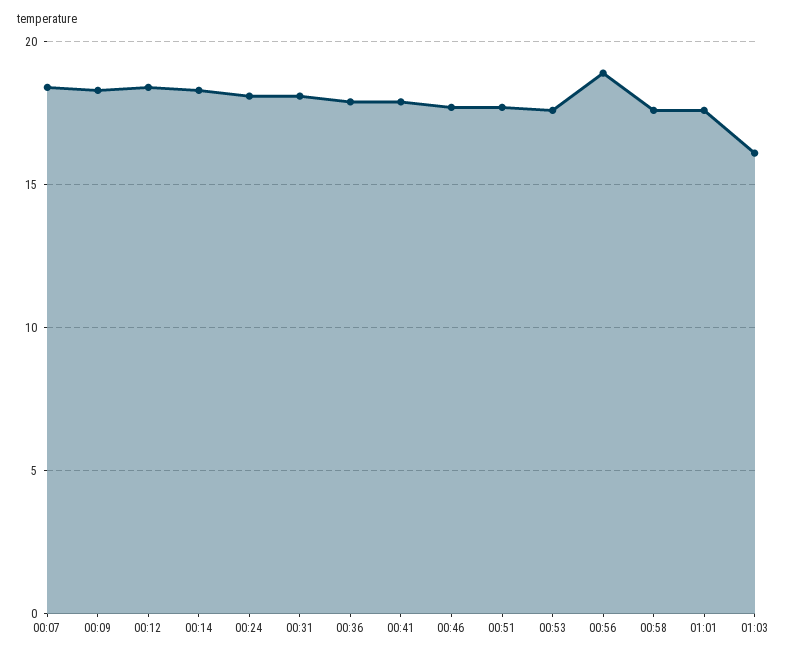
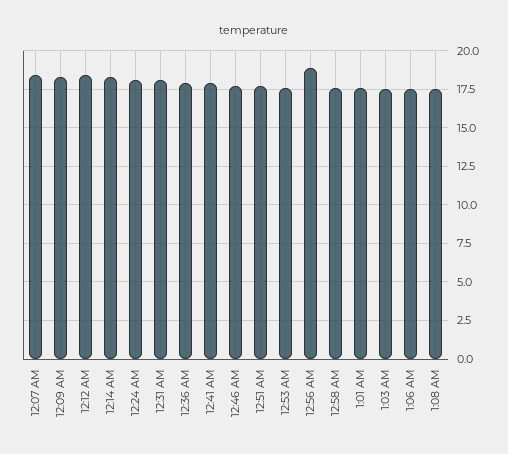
01:03: 16 -> 17.5
1:06 AM: none -> 17.5
1:08 AM: none -> 17.5

